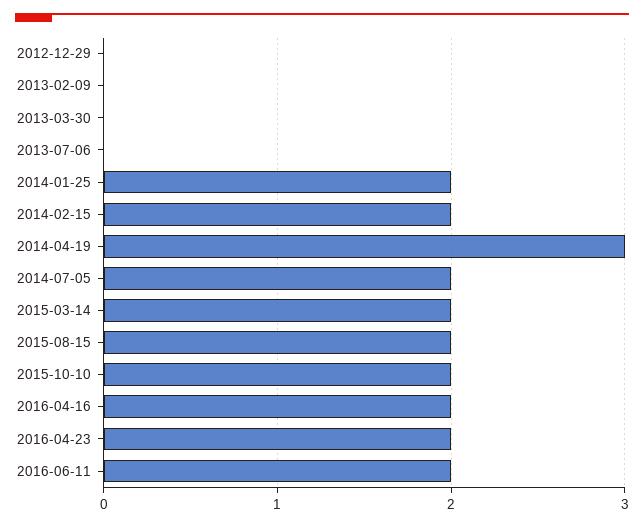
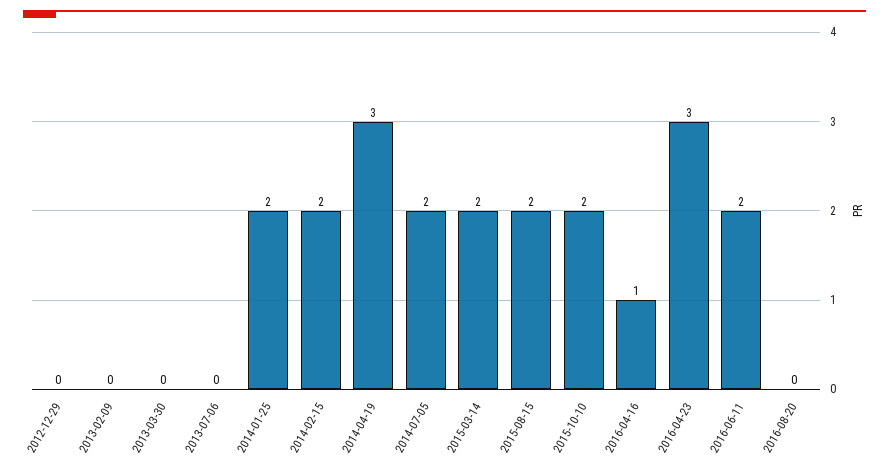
2016-04-16: 2 -> 1
2016-04-23: 2 -> 3
2016-08-20: none -> 0

